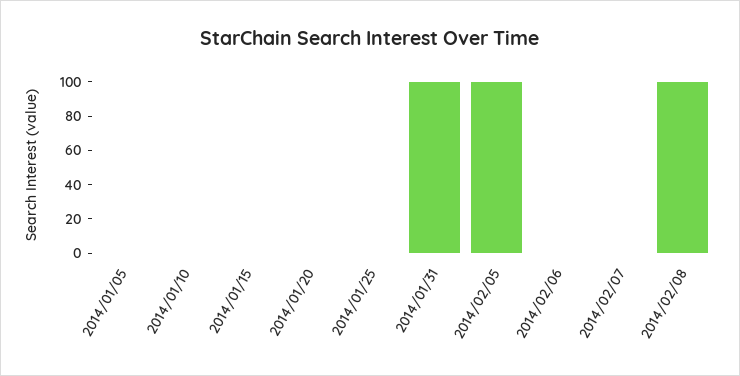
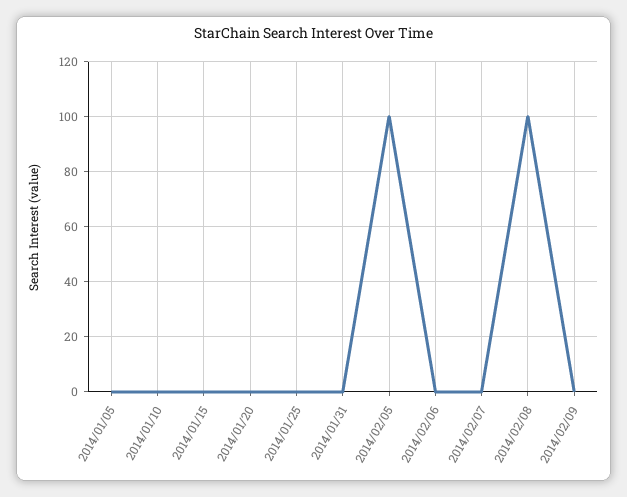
2014/01/31: 100 -> 0
2014/02/09: none -> 0

